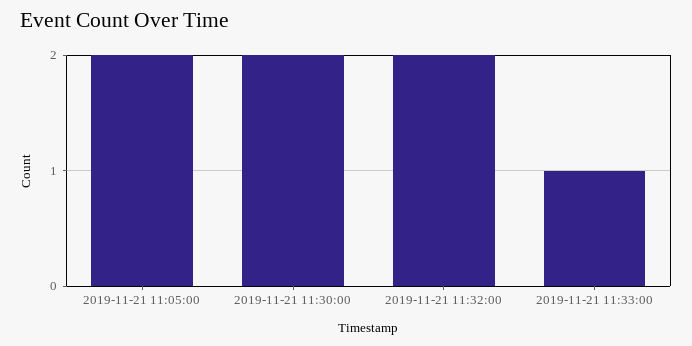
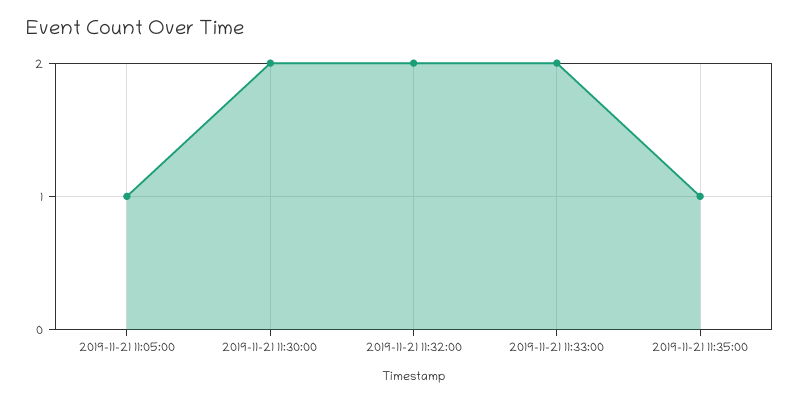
2019-11-21 11:05:00: 2 -> 1
2019-11-21 11:33:00: 1 -> 2
2019-11-21 11:35:00: none -> 1

